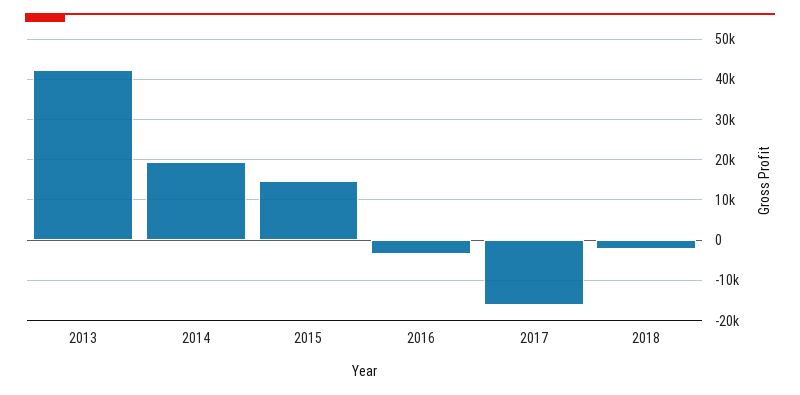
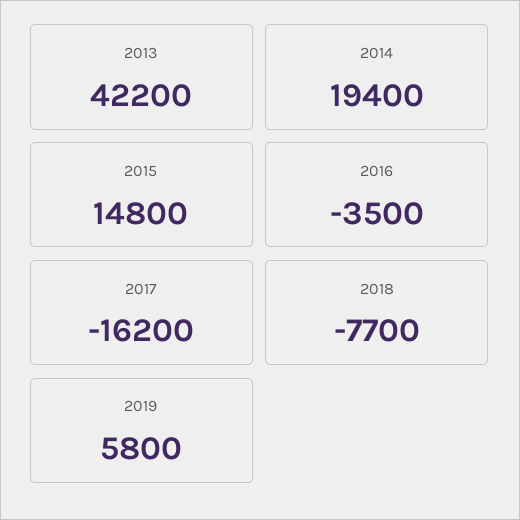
2018: -2000 -> -7700
2019: none -> 5800

